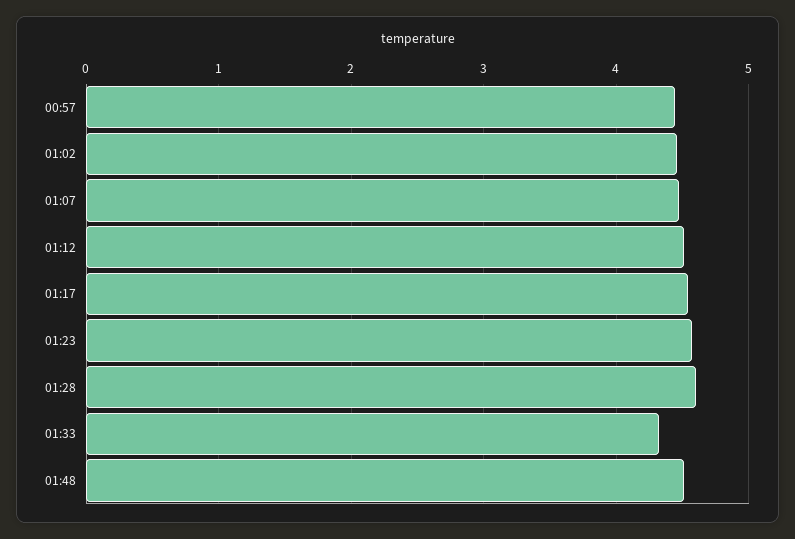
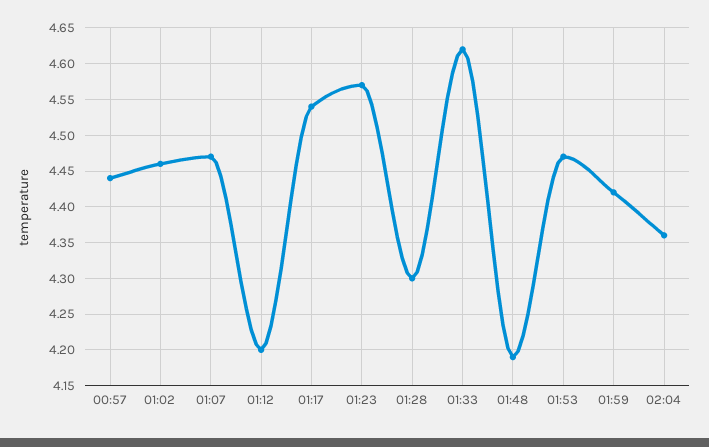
01:12: 4.5 -> 4.2
01:28: 4.6 -> 4.3
01:33: 4.3 -> 4.62
01:48: 4.5 -> 4.19
01:53: none -> 4.47
01:59: none -> 4.42
02:04: none -> 4.36

